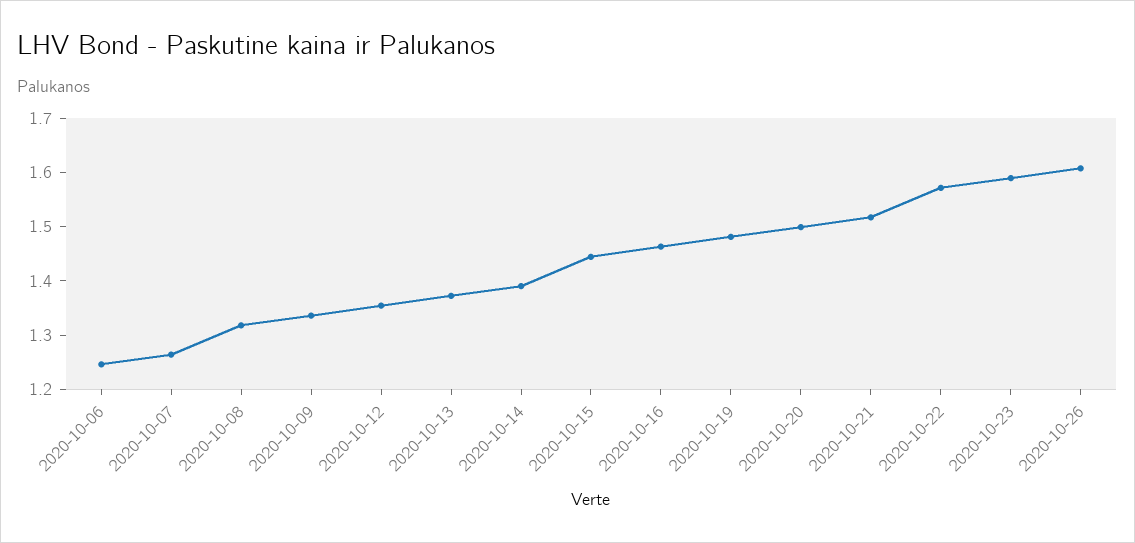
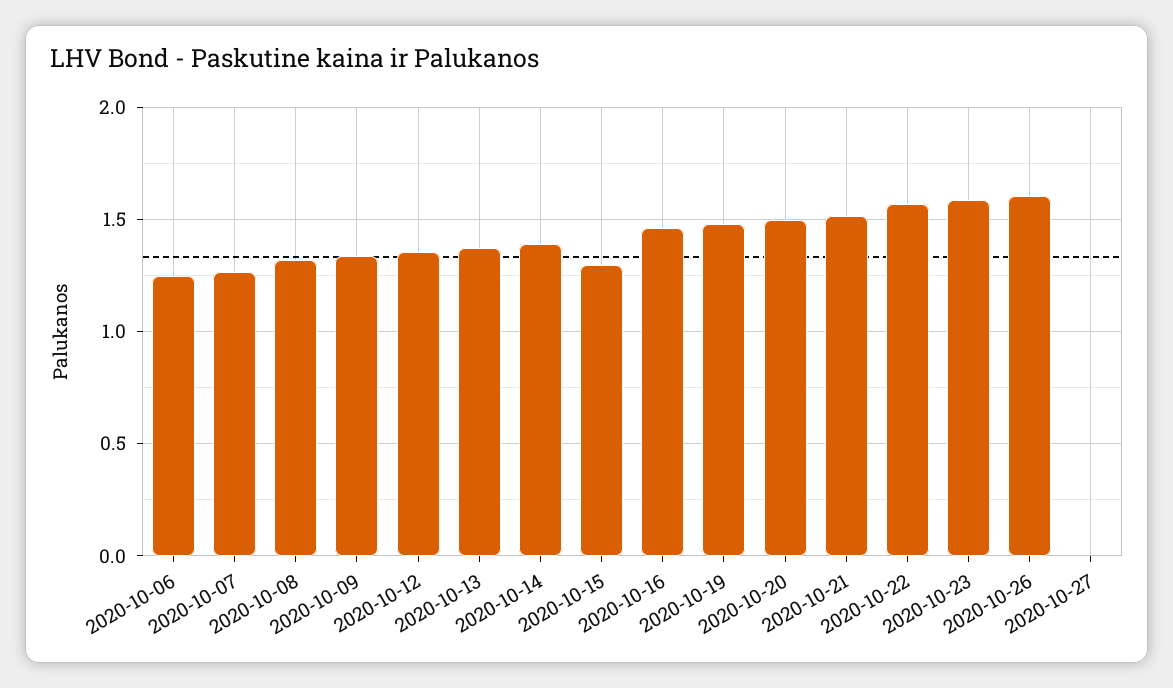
2020-10-15: 1.44 -> 1.3
2020-10-27: none -> 0

